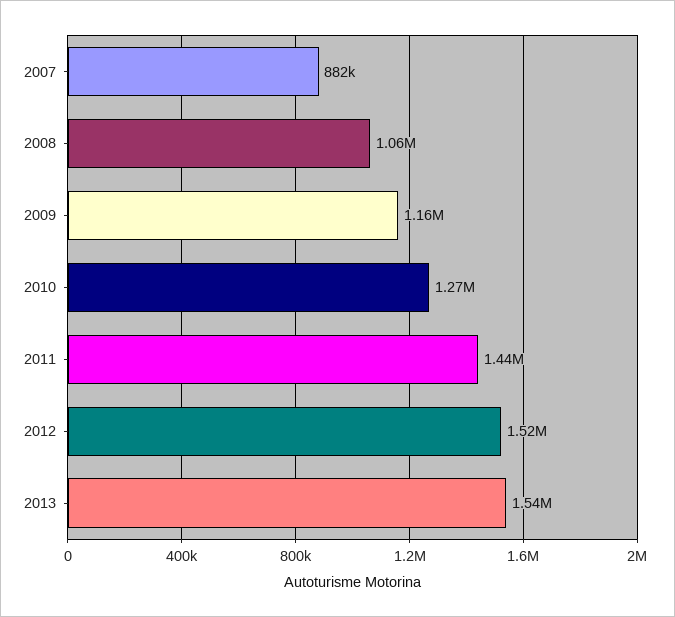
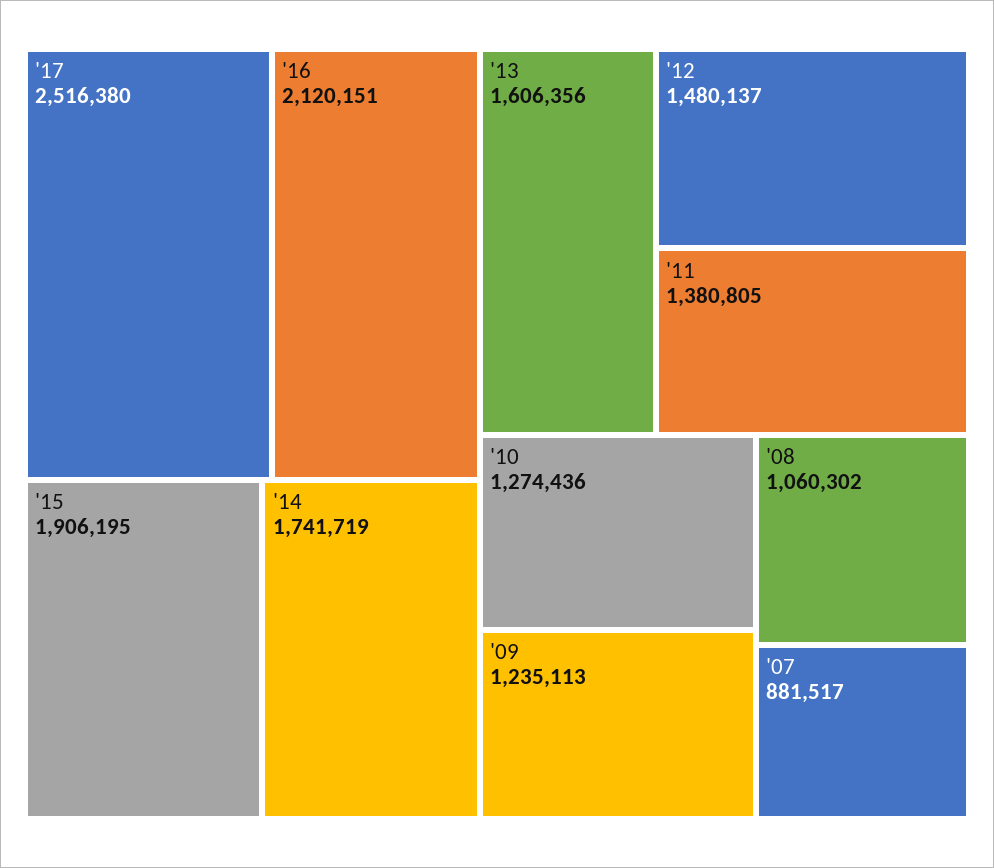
2009: 1160000 -> 1235113
2011: 1440000 -> 1380805
2012: 1520000 -> 1480137
2013: 1540000 -> 1606356
'17: none -> 2516380
'16: none -> 2120151
'15: none -> 1906195
'14: none -> 1741719

